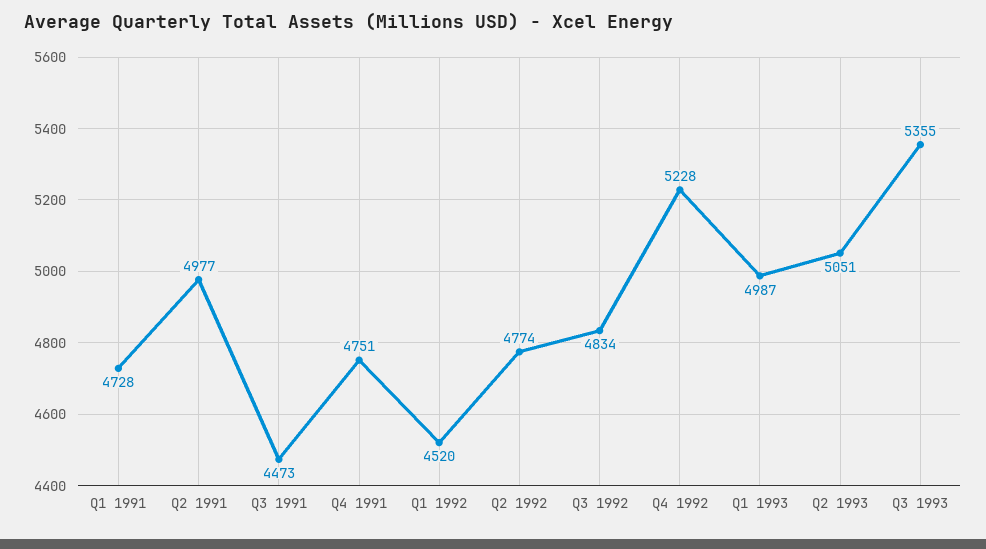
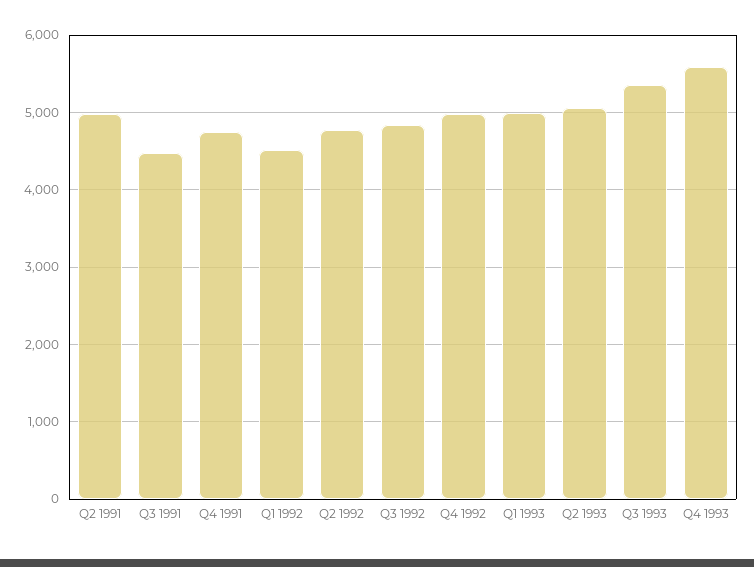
Q1 1991: 4728 -> none
Q4 1992: 5228 -> 5000
Q4 1993: none -> 5600

